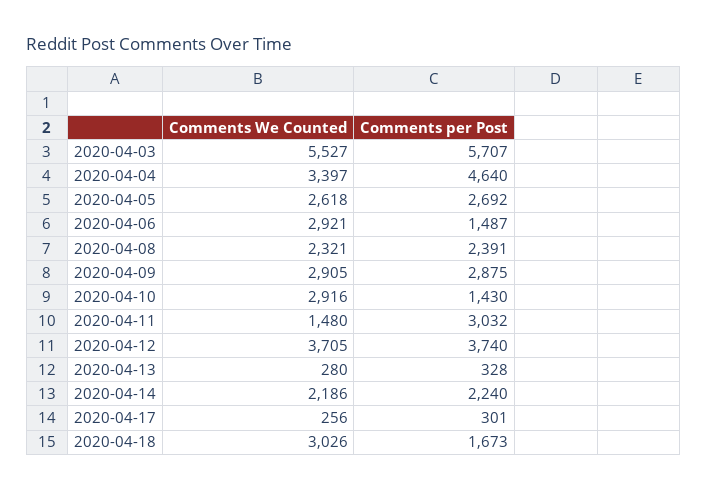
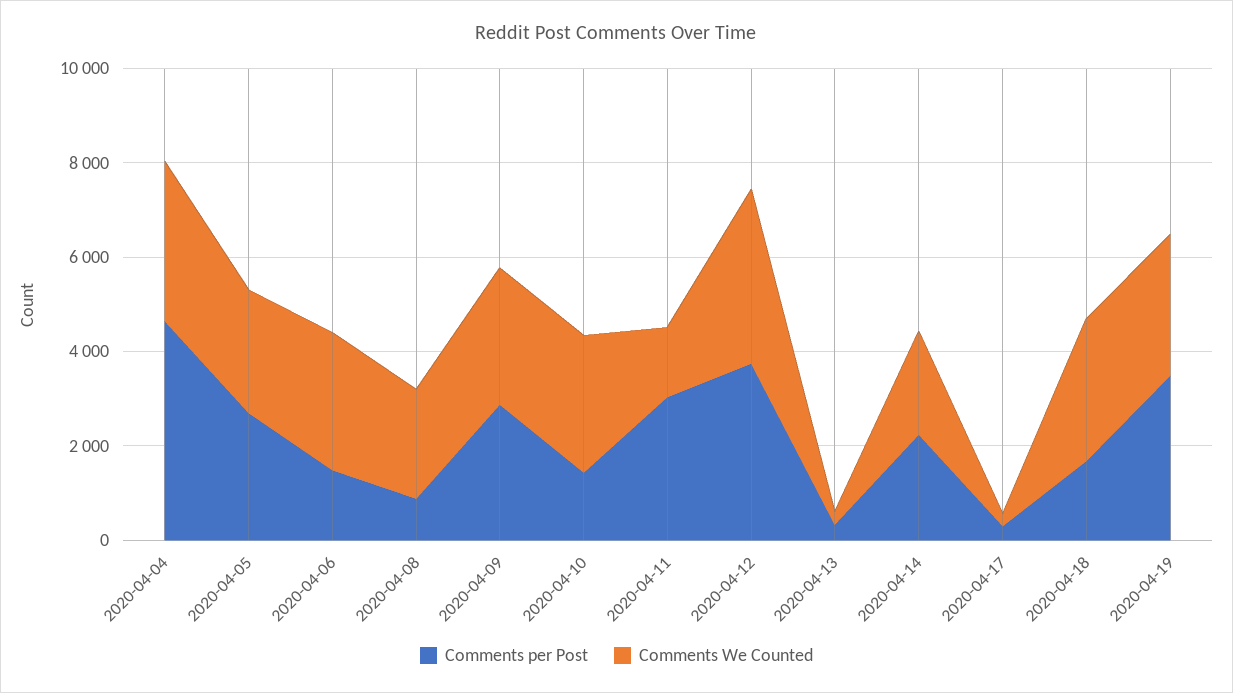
Comments We Counted, 2020-04-03: 5527 -> none
Comments per Post, 2020-04-03: 5707 -> none
Comments per Post, 2020-04-08: 2391 -> 1000
Comments per Post, 2020-04-19: none -> 3500
Comments We Counted, 2020-04-19: none -> 3000

